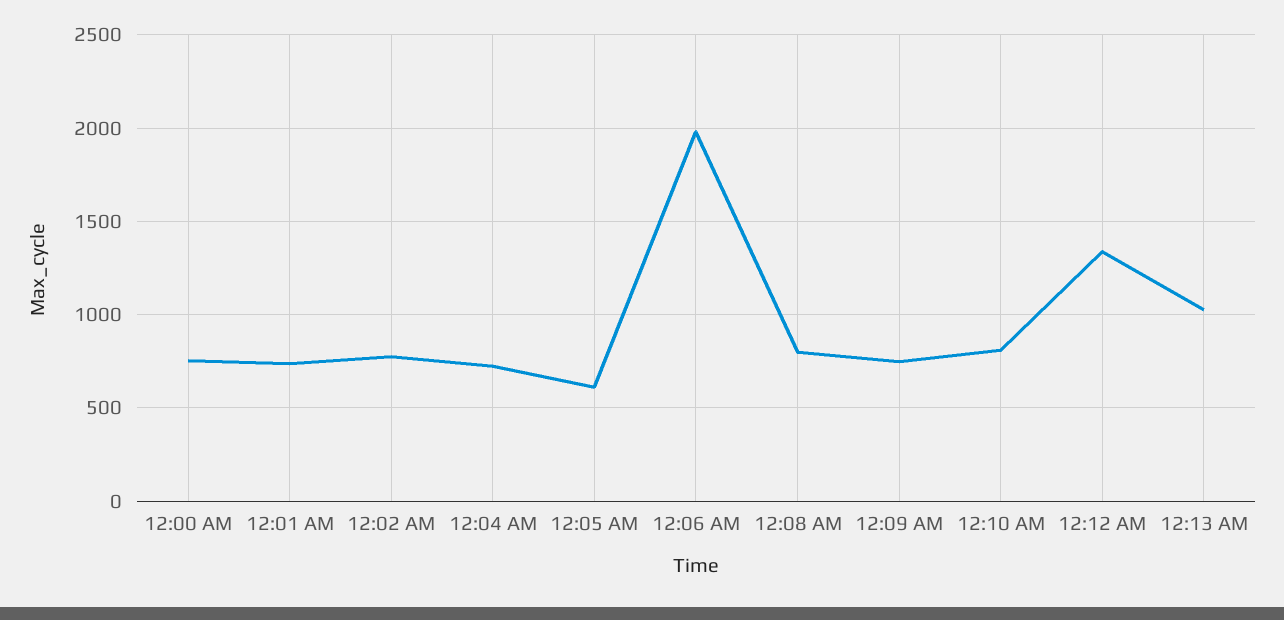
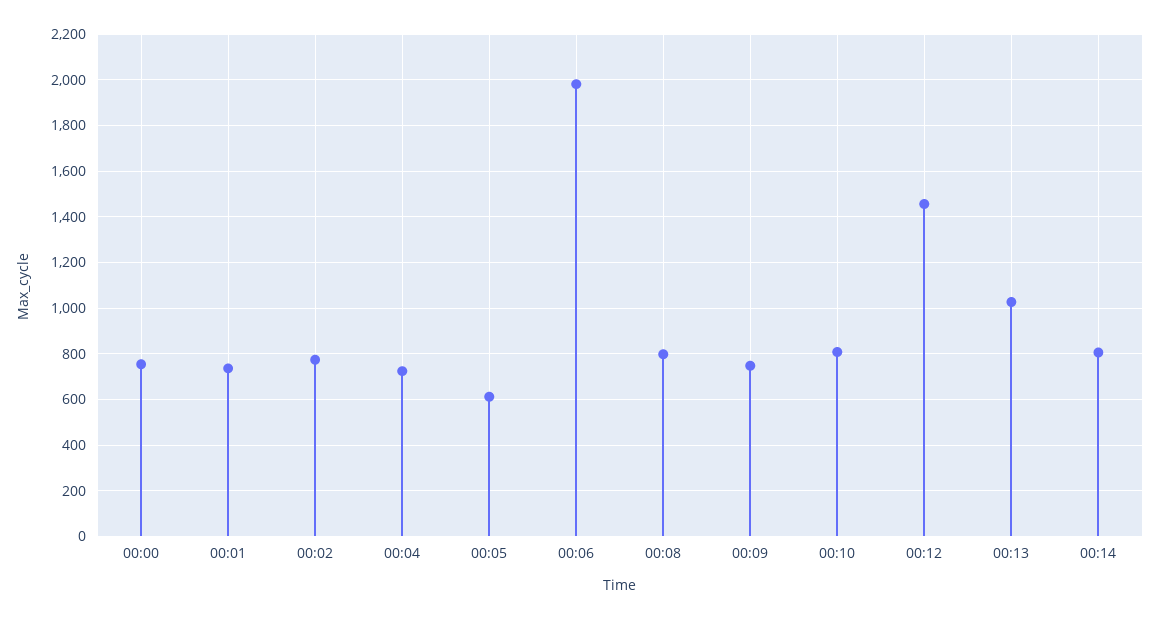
12:12 AM: 1350 -> 1450
00:14: none -> 800

